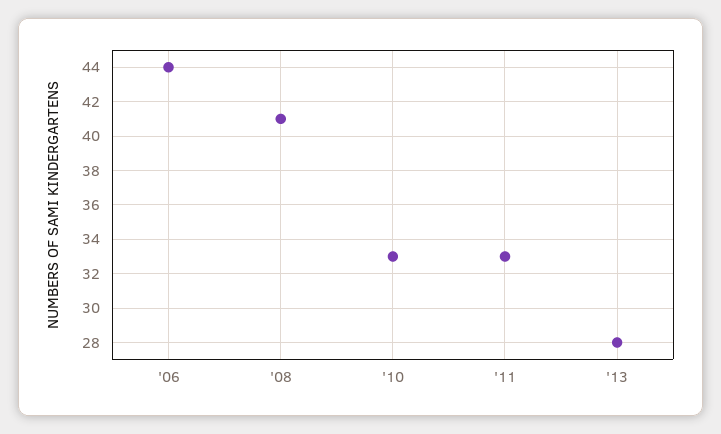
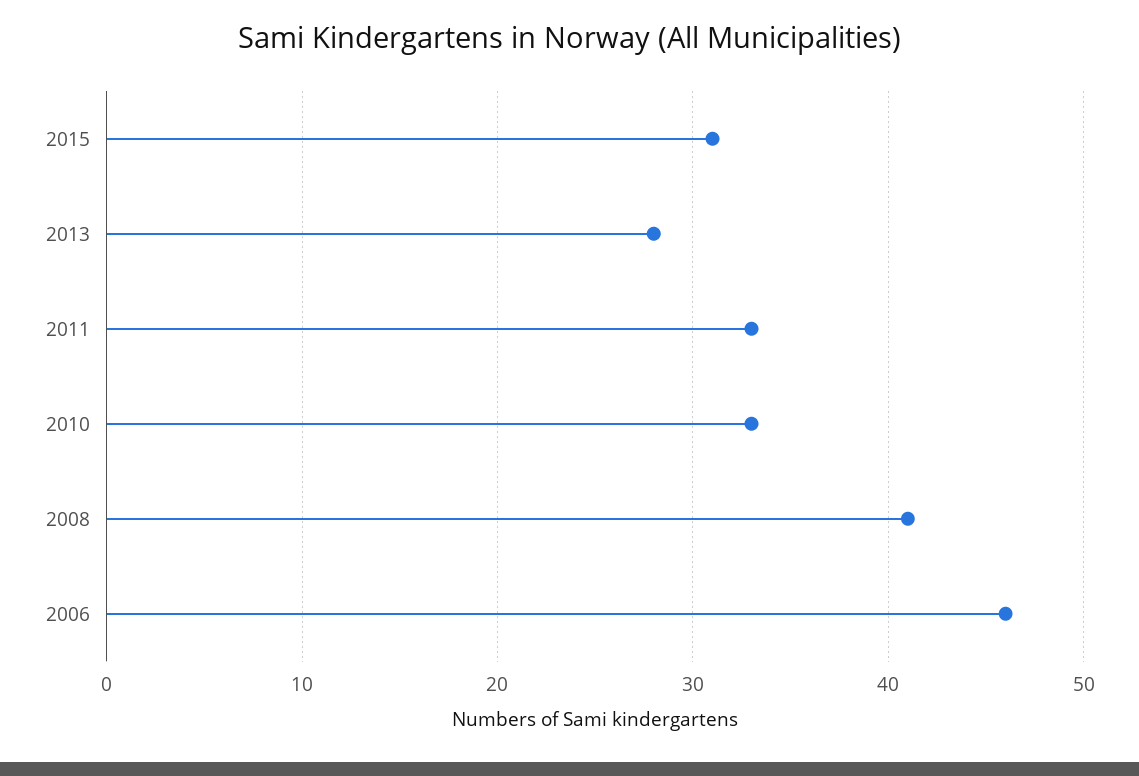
'06: 44 -> 46
2015: none -> 31

